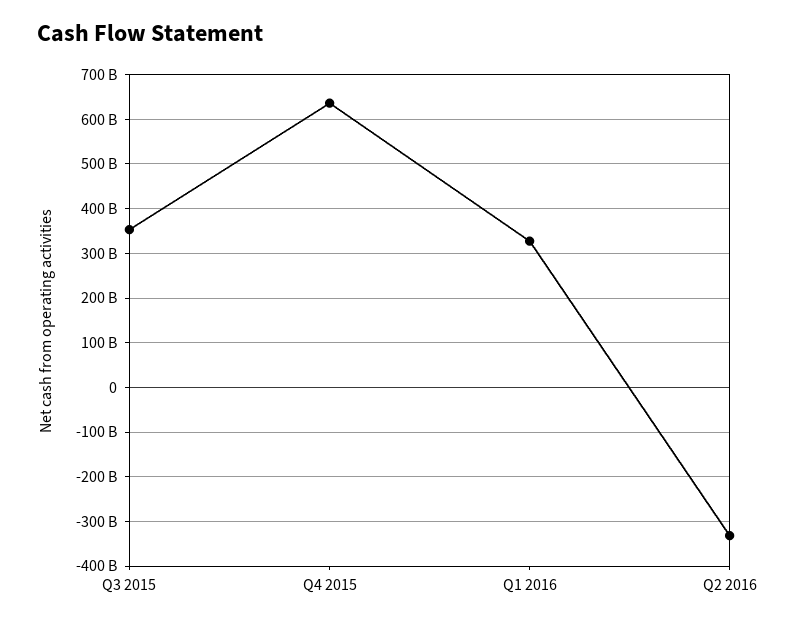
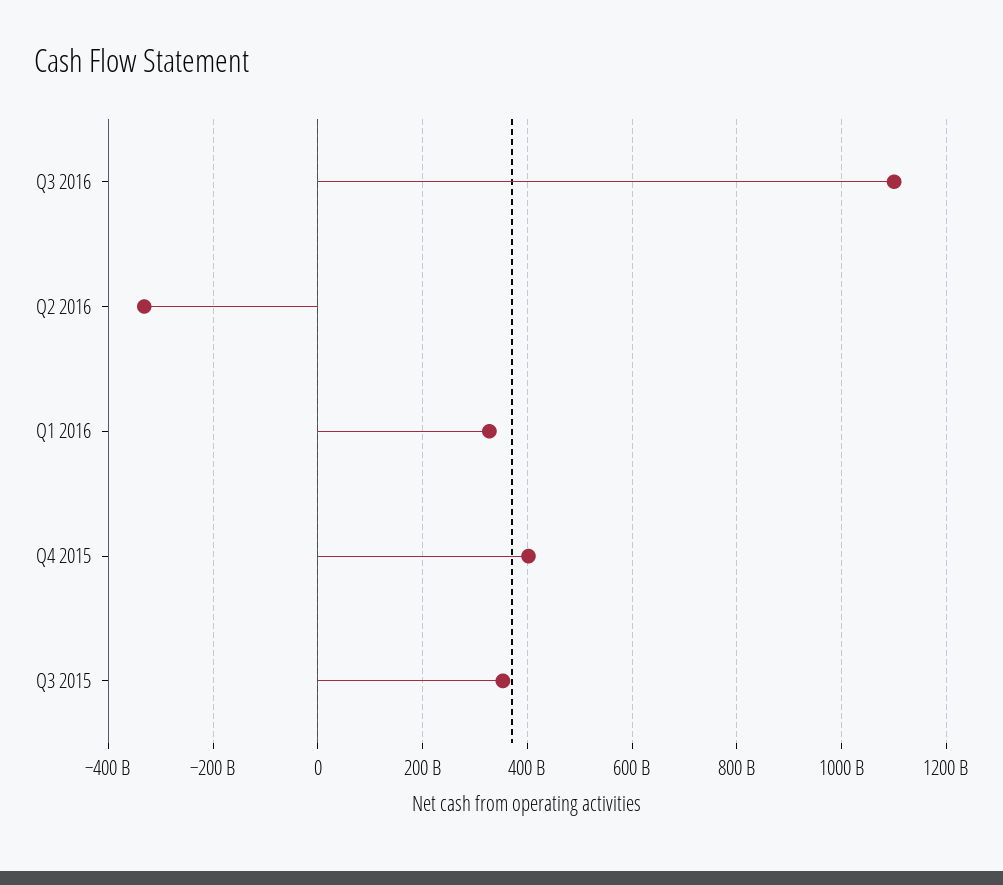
Q4 2015: 640000000000 -> 400000000000
Q3 2016: none -> 1100000000000

